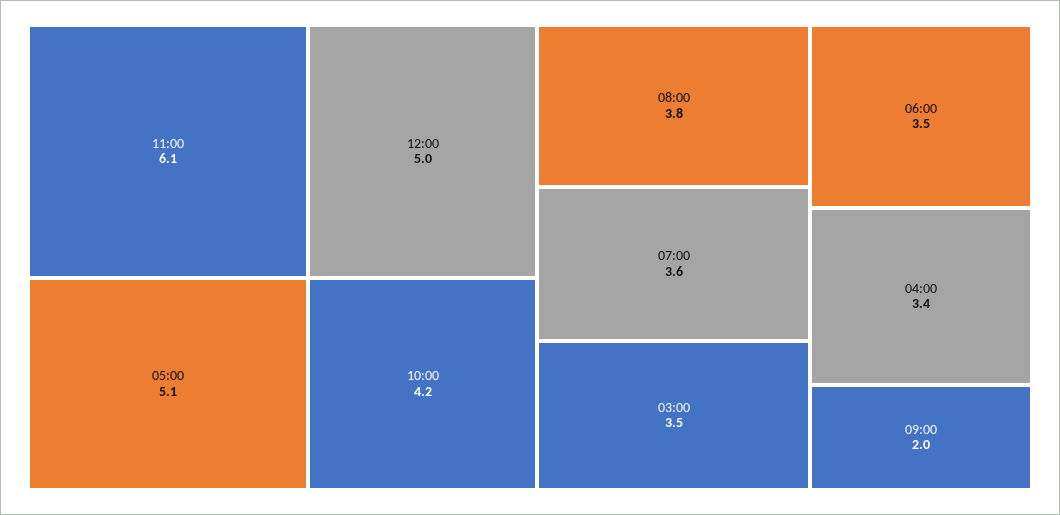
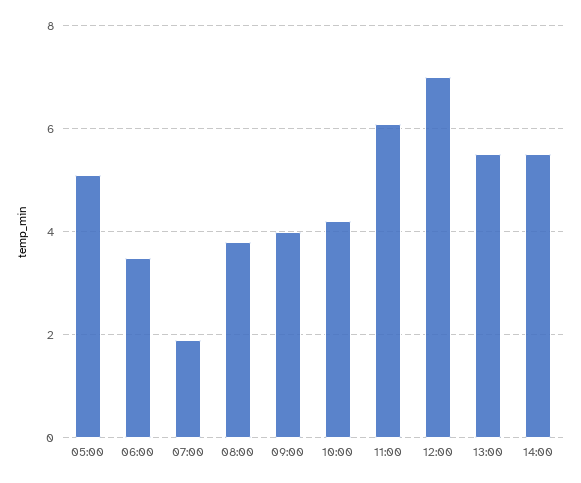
12:00: 5 -> 7
07:00: 3.6 -> 2
03:00: 3.5 -> none
04:00: 3.4 -> none
09:00: 2 -> 4
13:00: none -> 5.5
14:00: none -> 5.5

